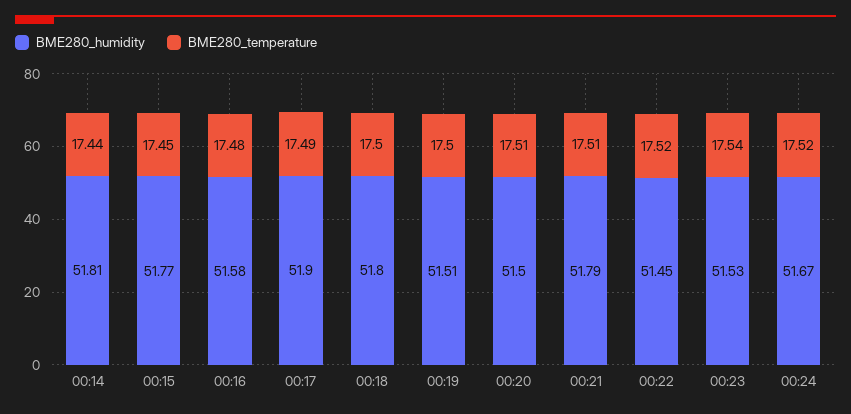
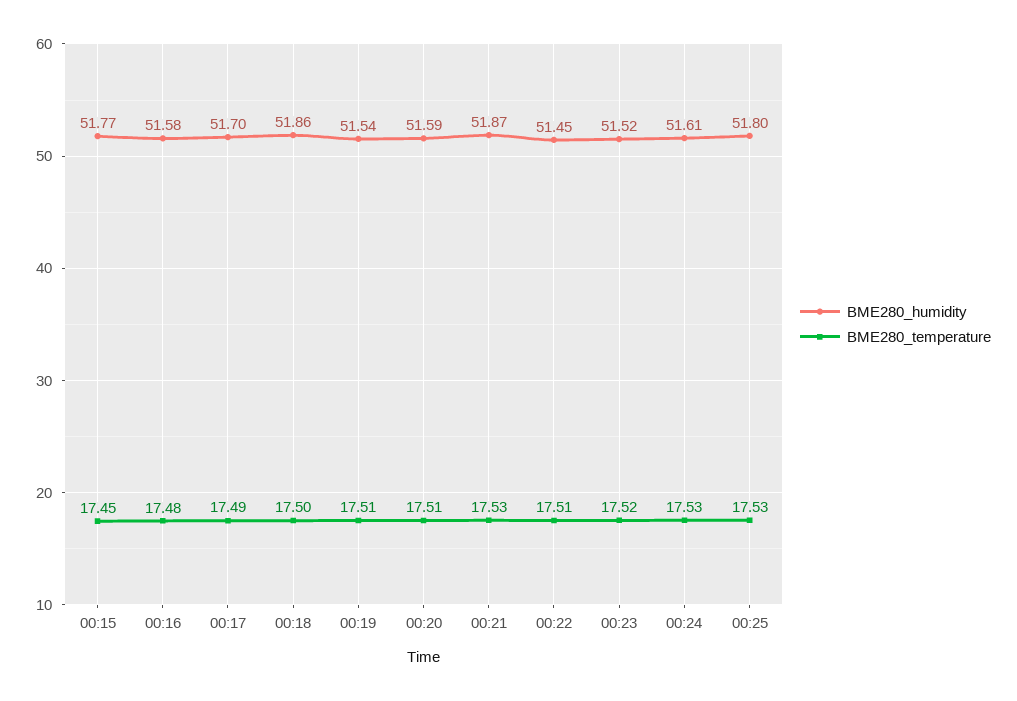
BME280_humidity, 00:14: 51.81 -> none
BME280_temperature, 00:14: 17.44 -> none
BME280_humidity, 00:17: 51.9 -> 51.7
BME280_humidity, 00:18: 51.8 -> 51.86
BME280_humidity, 00:19: 51.51 -> 51.54
BME280_temperature, 00:19: 17.5 -> 17.51
BME280_humidity, 00:20: 51.5 -> 51.59
BME280_humidity, 00:21: 51.79 -> 51.87
BME280_temperature, 00:21: 17.51 -> 17.53
BME280_temperature, 00:22: 17.52 -> 17.51
BME280_humidity, 00:23: 51.53 -> 51.52
BME280_temperature, 00:23: 17.54 -> 17.52
BME280_humidity, 00:24: 51.67 -> 51.61
BME280_temperature, 00:24: 17.52 -> 17.53
BME280_humidity, 00:25: none -> 51.8
BME280_temperature, 00:25: none -> 17.53

